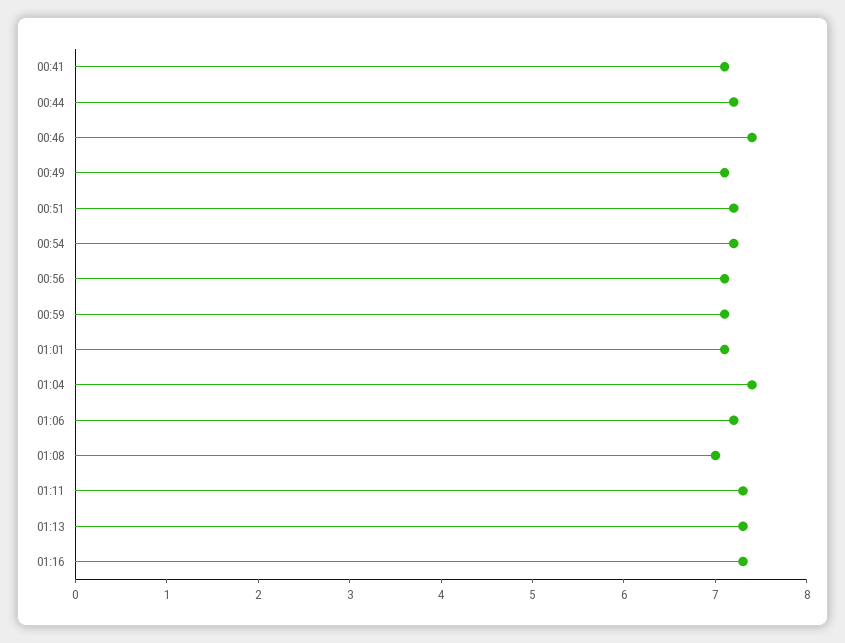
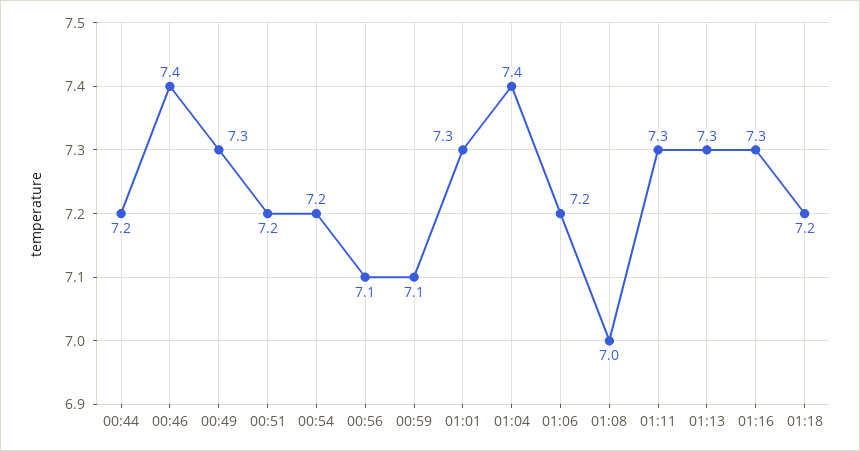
00:41: 7.1 -> none
00:49: 7.1 -> 7.3
01:01: 7.1 -> 7.3
01:18: none -> 7.2

